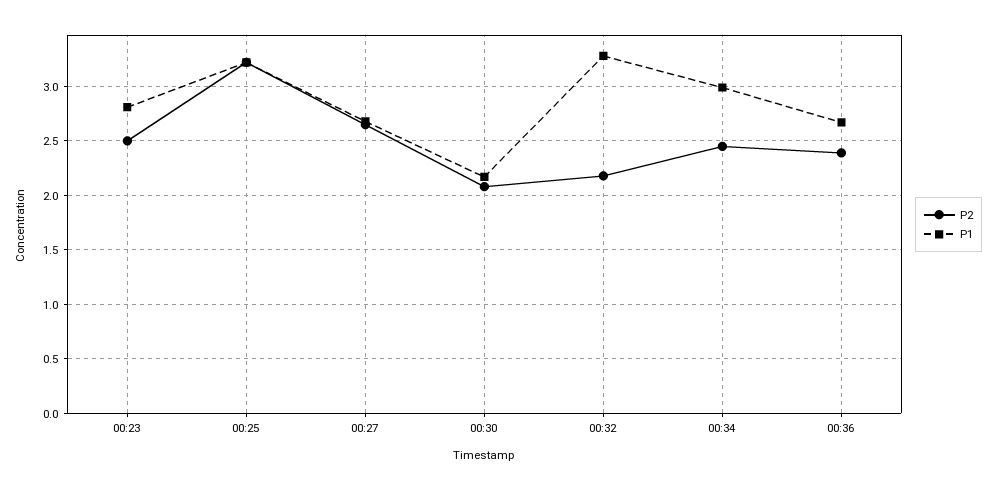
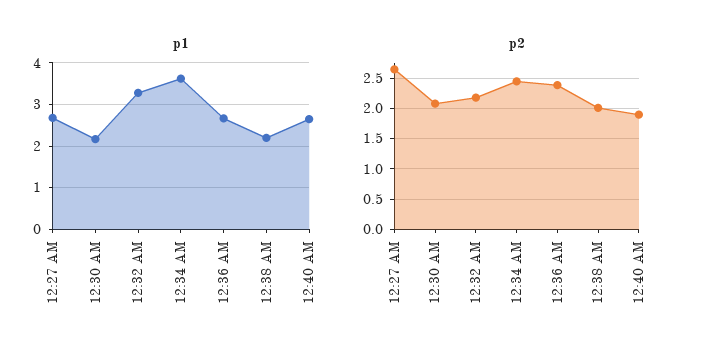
P2, 00:23: 2.5 -> none
P1, 00:23: 2.8 -> none
P2, 00:25: 3.2 -> none
P1, 00:25: 3.2 -> none
P1, 00:34: 3 -> 3.6
P1, 12:38 AM: none -> 2.2
P1, 12:40 AM: none -> 2.6
P2, 12:38 AM: none -> 2
P2, 12:40 AM: none -> 1.9

